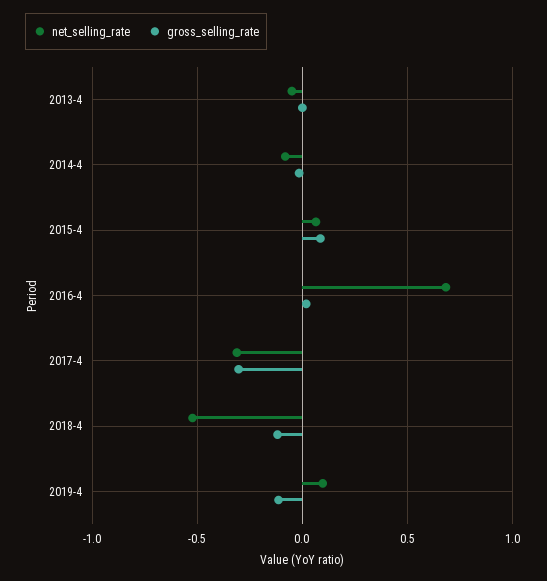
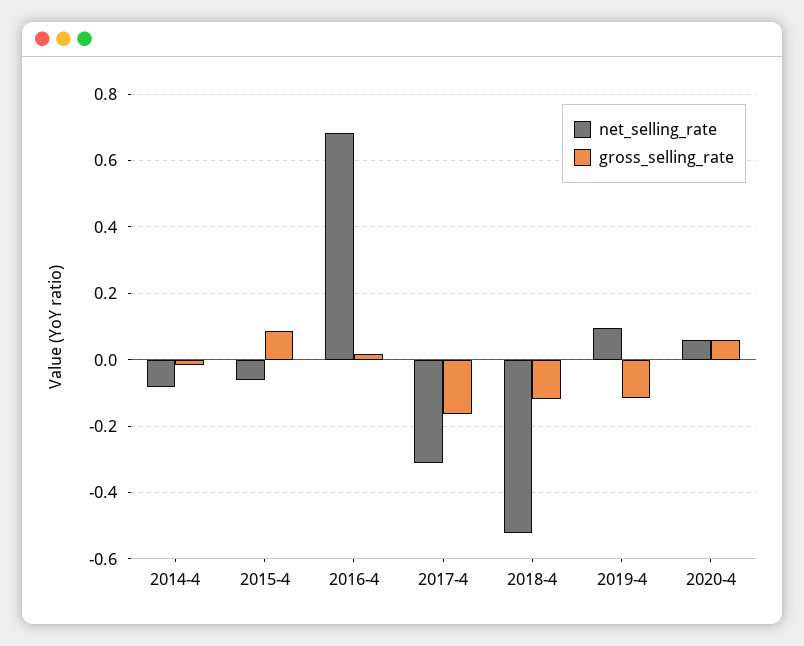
net_selling_rate, 2013-4: -0.05 -> none
gross_selling_rate, 2013-4: 0 -> none
net_selling_rate, 2015-4: 0.05 -> -0.06
gross_selling_rate, 2017-4: -0.3 -> -0.16
net_selling_rate, 2020-4: none -> 0.06
gross_selling_rate, 2020-4: none -> 0.06

